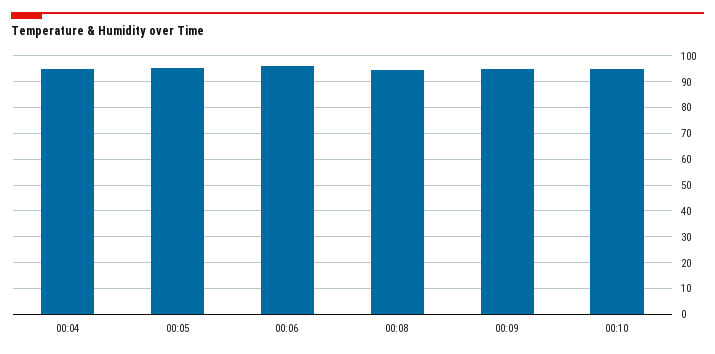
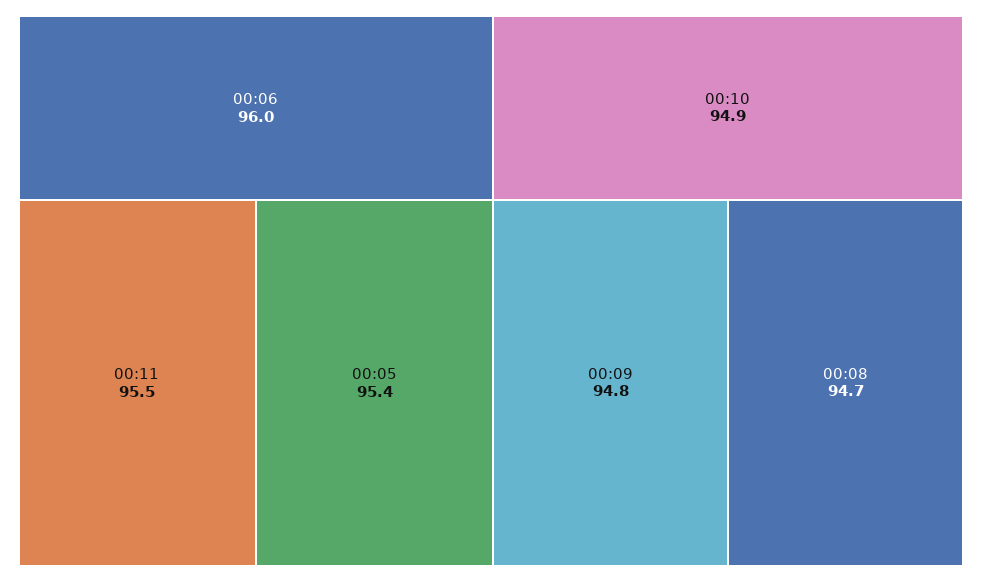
00:04: 95 -> none
00:11: none -> 95.5

